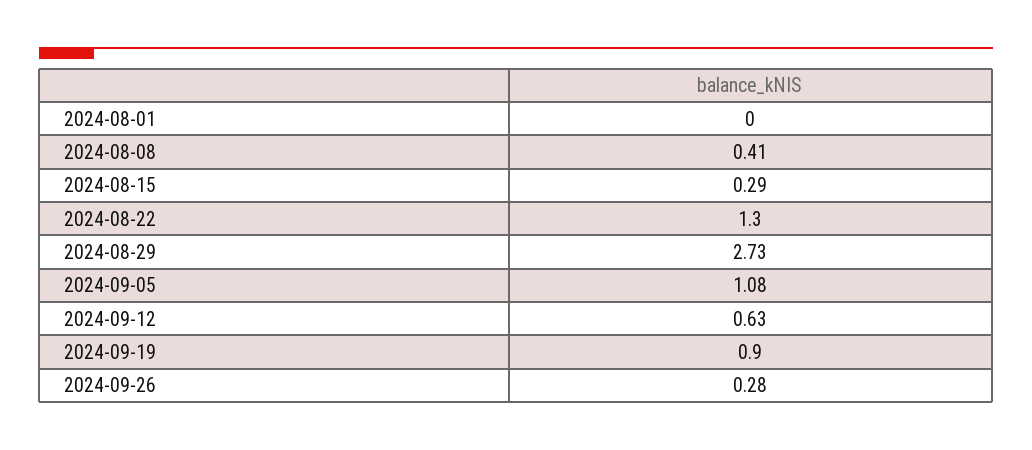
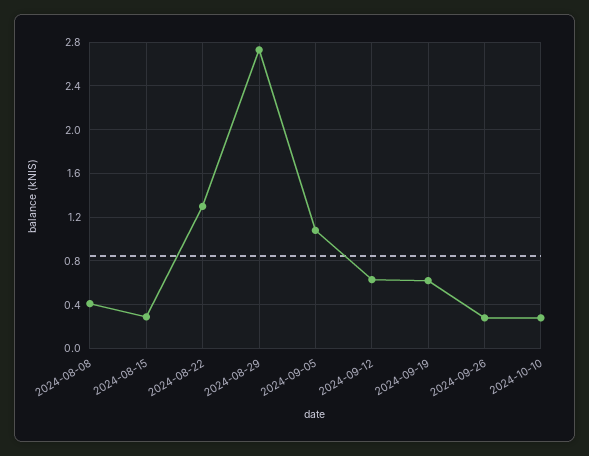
2024-08-01: 0 -> none
2024-09-19: 0.9 -> 0.6
2024-10-10: none -> 0.3

